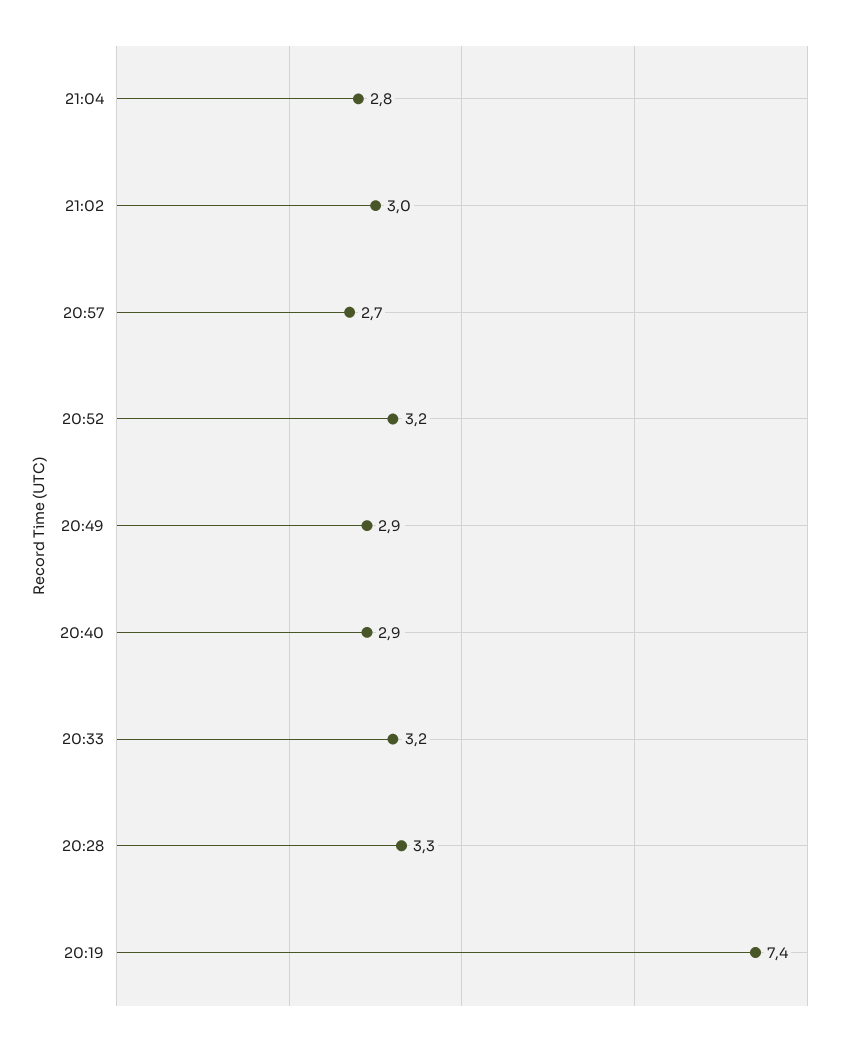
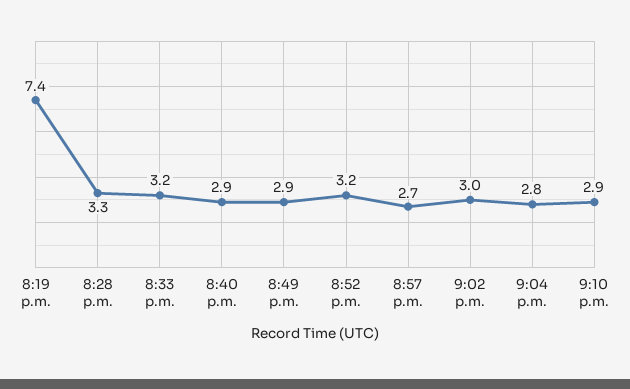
9:10 p.m.: none -> 2.9

